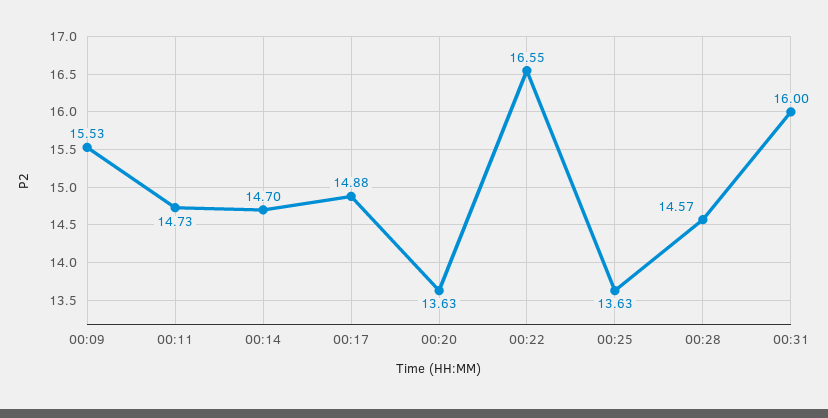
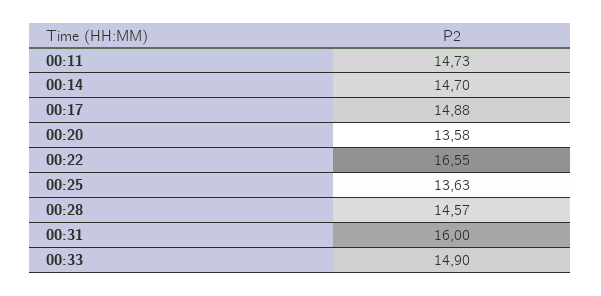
00:09: 15.53 -> none
00:20: 13.63 -> 13.58
00:33: none -> 14.9

